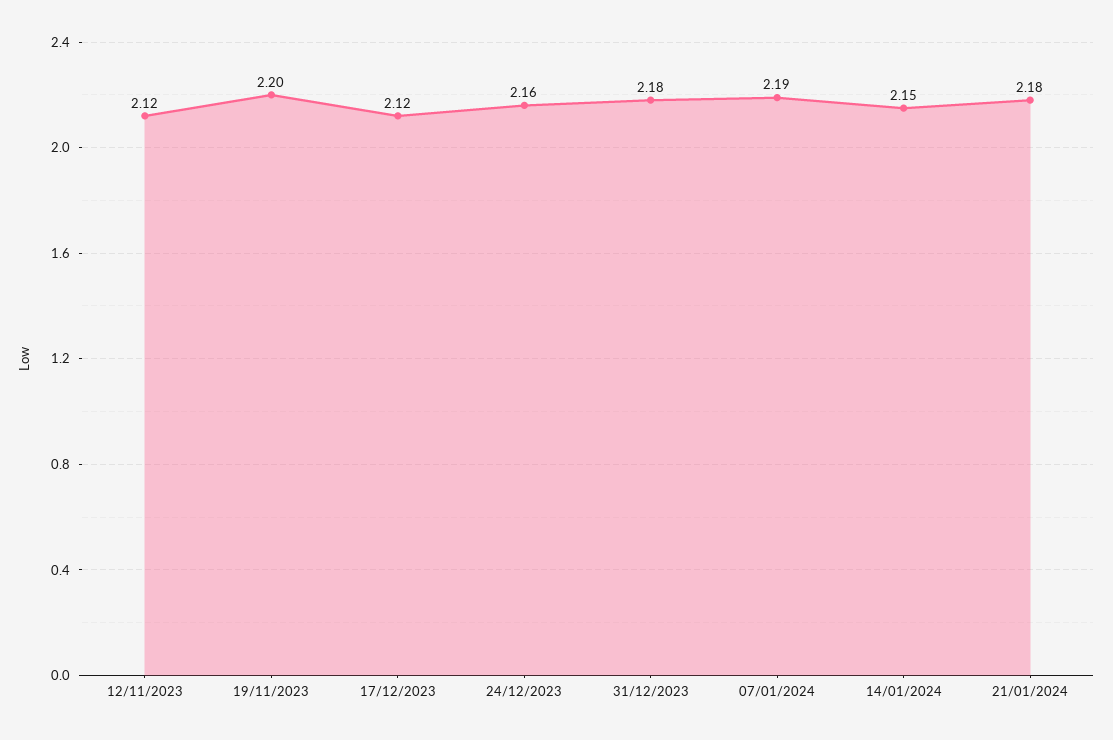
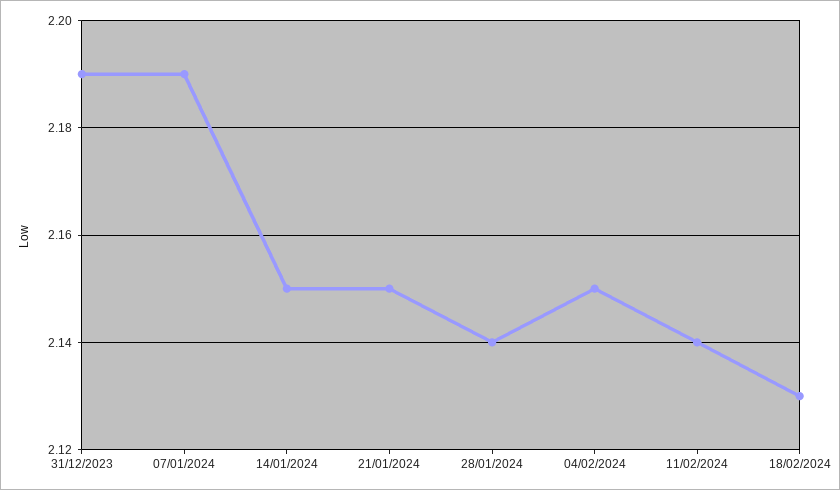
12/11/2023: 2.12 -> none
19/11/2023: 2.2 -> none
17/12/2023: 2.12 -> none
24/12/2023: 2.16 -> none
31/12/2023: 2.18 -> 2.19
21/01/2024: 2.18 -> 2.15
28/01/2024: none -> 2.14
04/02/2024: none -> 2.15
11/02/2024: none -> 2.14
18/02/2024: none -> 2.13

